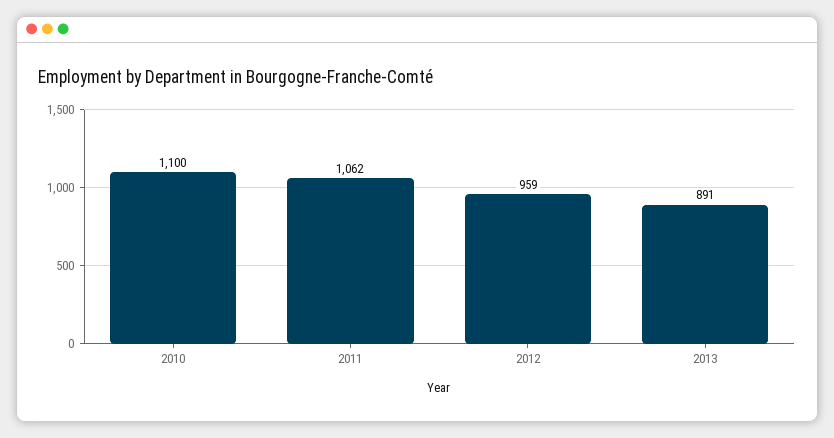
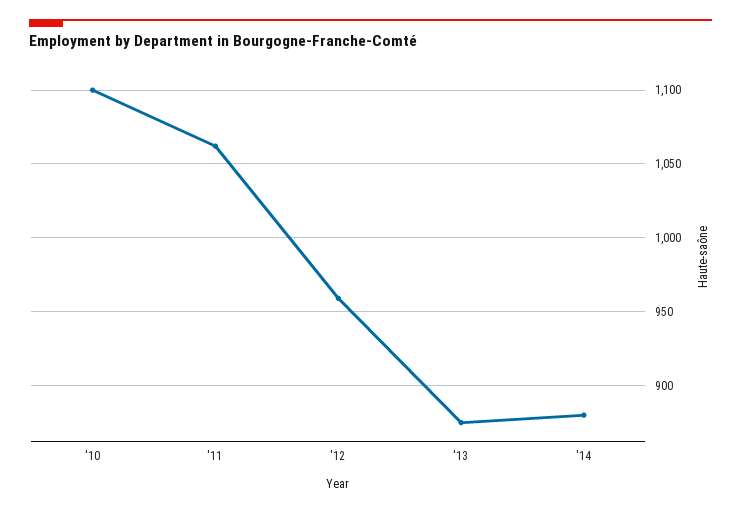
2013: 891 -> 875
'14: none -> 880

